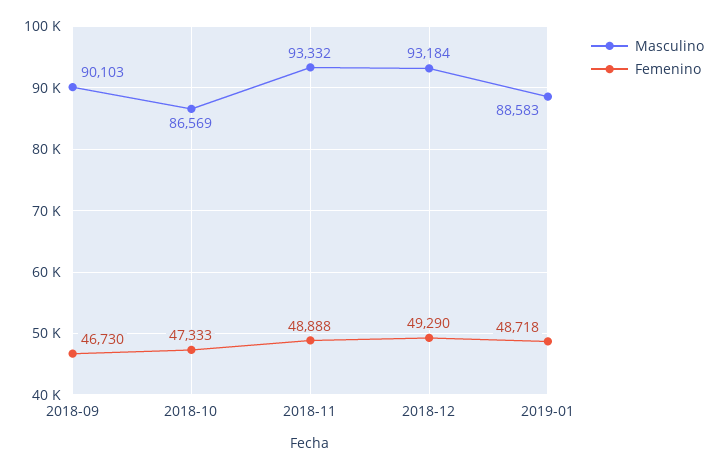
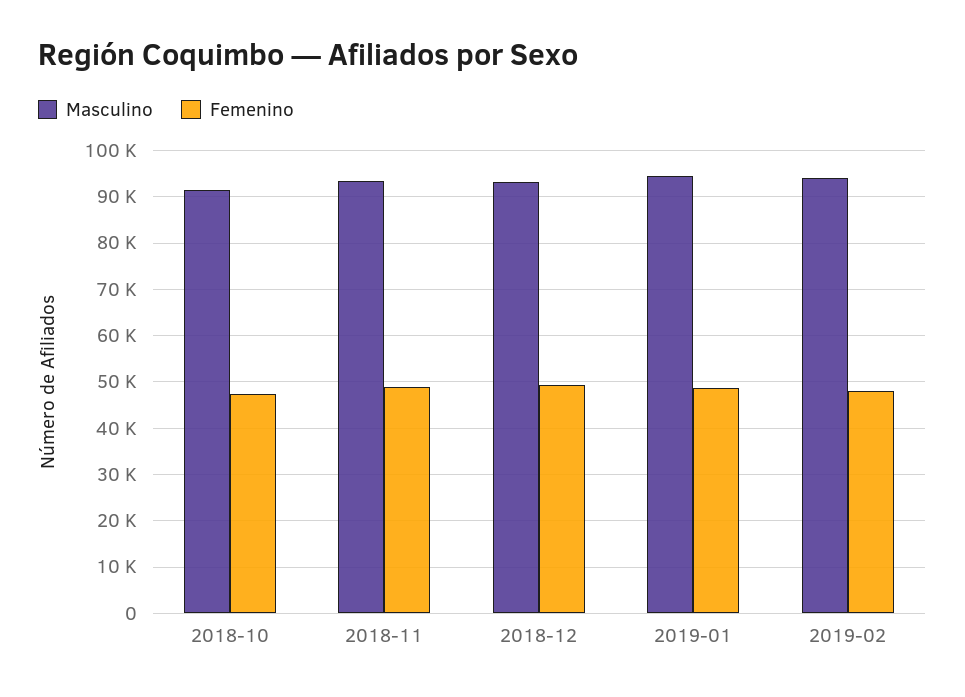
Masculino, 2018-09: 90103 -> none
Femenino, 2018-09: 46730 -> none
Masculino, 2018-10: 86569 -> 92000
Masculino, 2019-01: 88583 -> 94000
Masculino, 2019-02: none -> 94000
Femenino, 2019-02: none -> 48000

